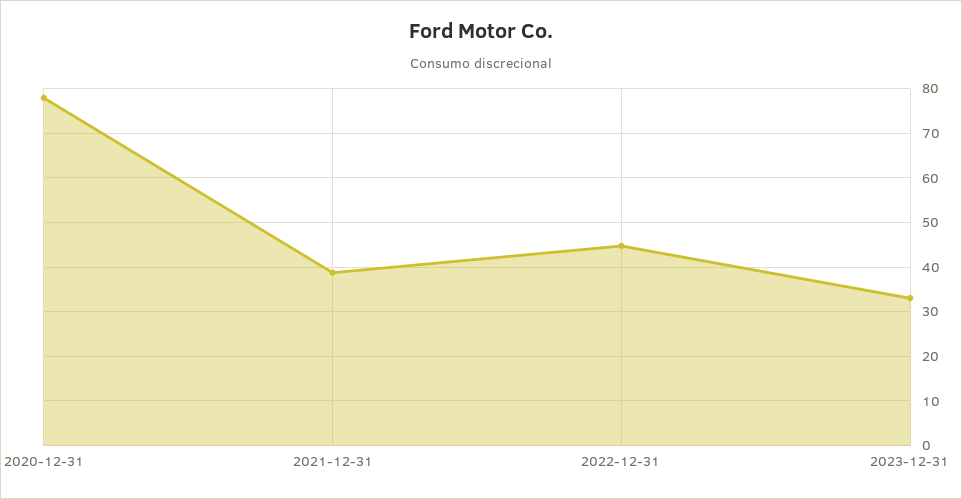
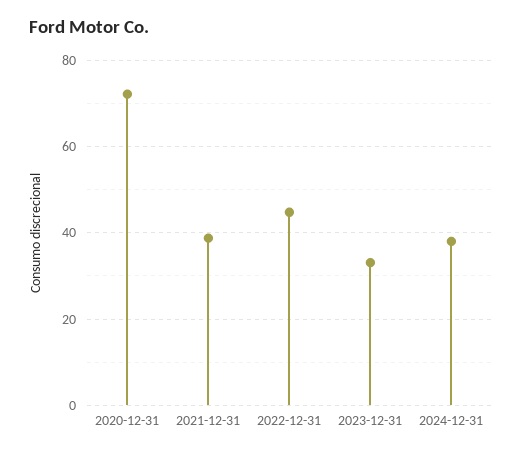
2020-12-31: 78 -> 72
2024-12-31: none -> 38

